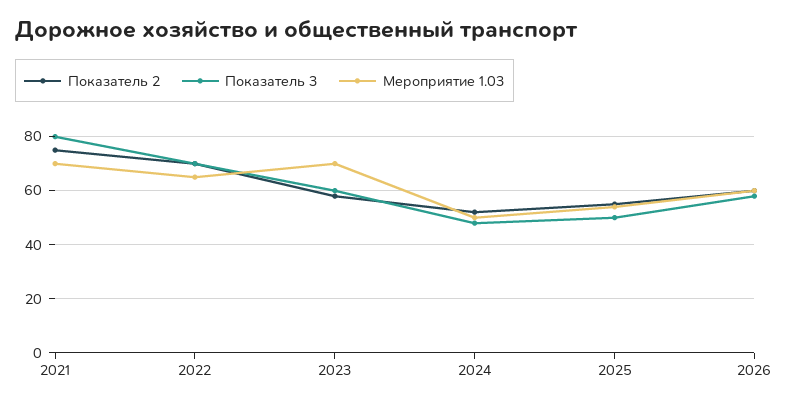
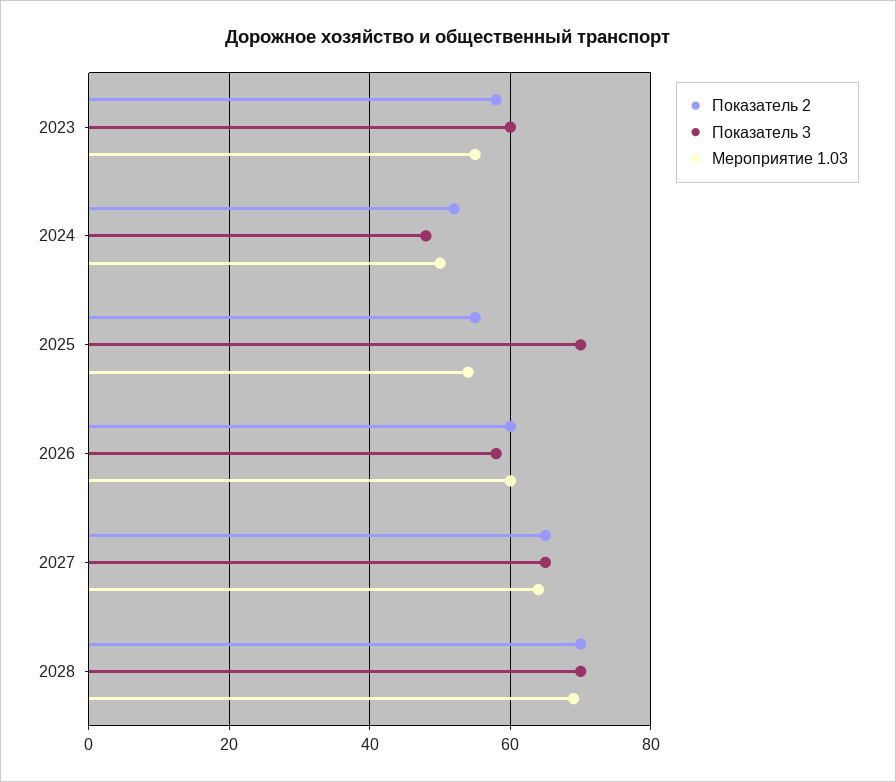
Показатель 2, 2021: 75 -> none
Показатель 3, 2021: 80 -> none
Мероприятие 1.03, 2021: 70 -> none
Показатель 2, 2022: 70 -> none
Показатель 3, 2022: 70 -> none
Мероприятие 1.03, 2022: 65 -> none
Мероприятие 1.03, 2023: 70 -> 55
Показатель 3, 2025: 50 -> 70
Показатель 2, 2027: none -> 65
Показатель 3, 2027: none -> 65
Мероприятие 1.03, 2027: none -> 65
Показатель 2, 2028: none -> 70
Показатель 3, 2028: none -> 70
Мероприятие 1.03, 2028: none -> 70

